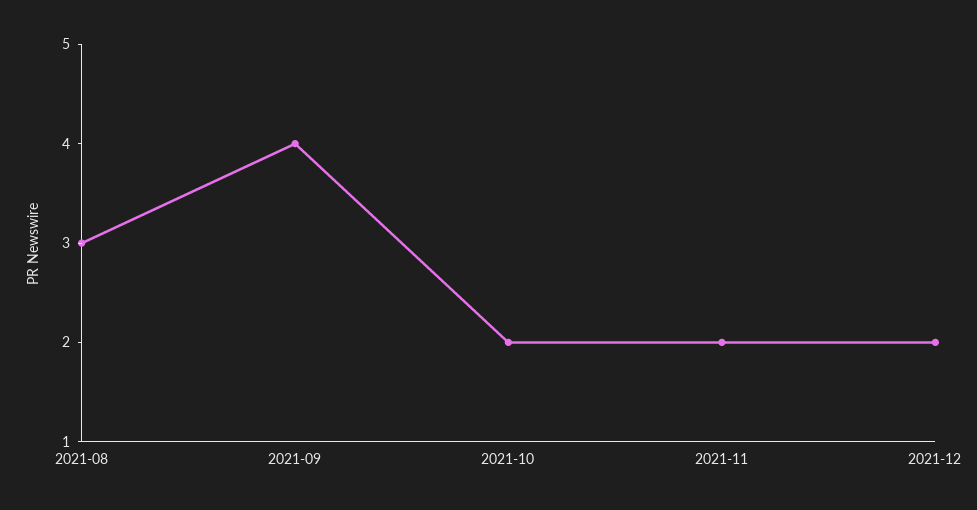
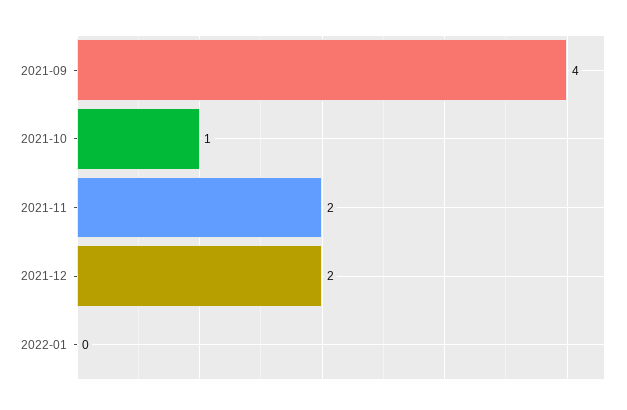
2021-08: 3 -> none
2021-10: 2 -> 1
2022-01: none -> 0

